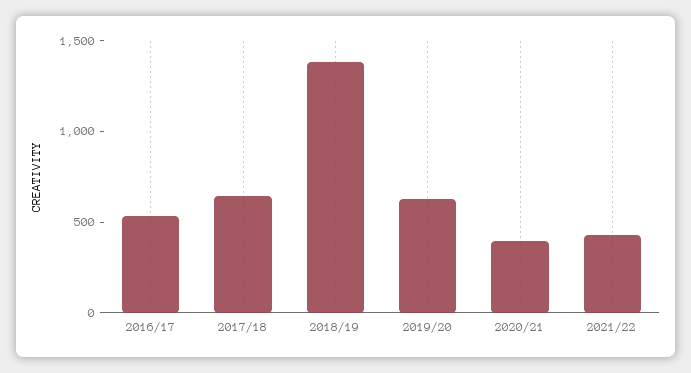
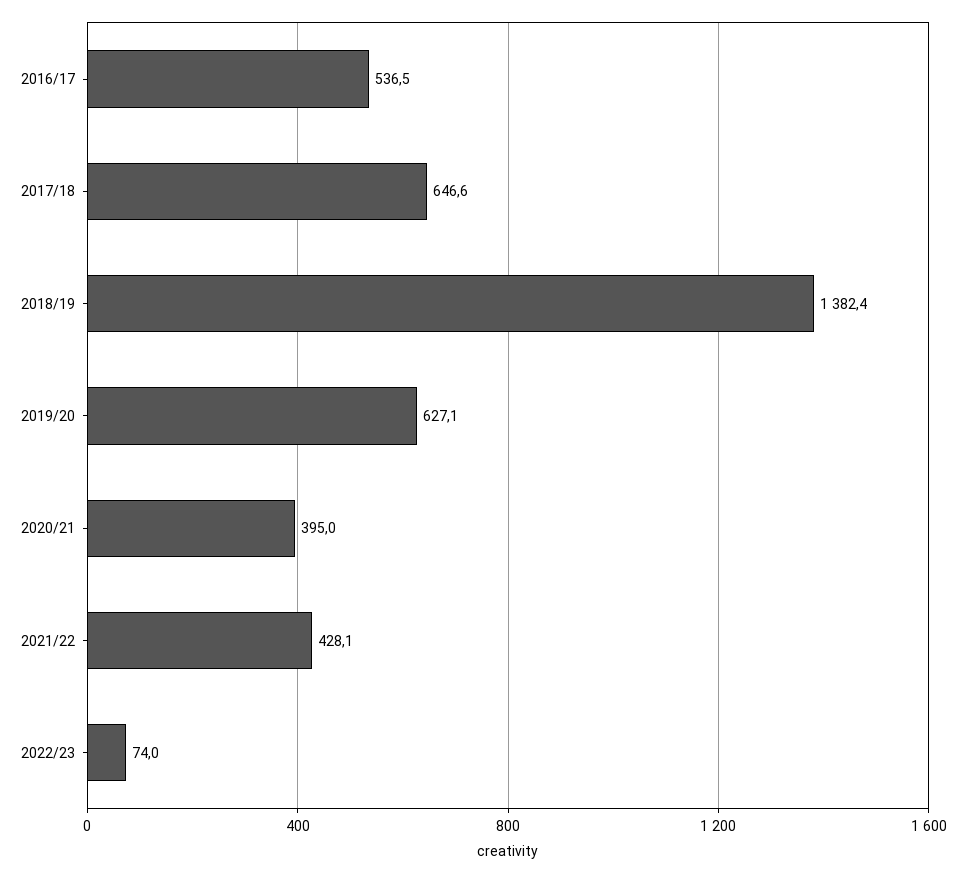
2022/23: none -> 74

